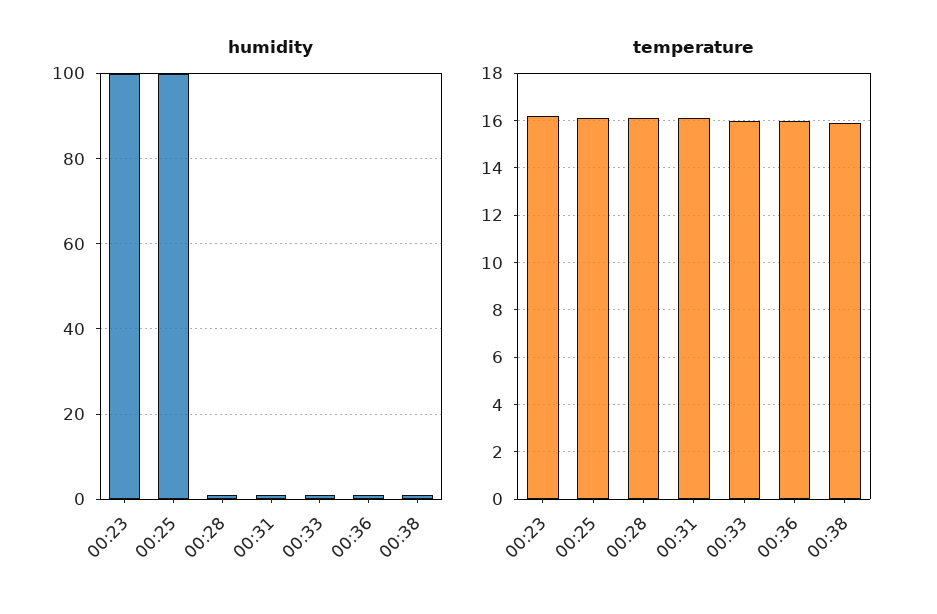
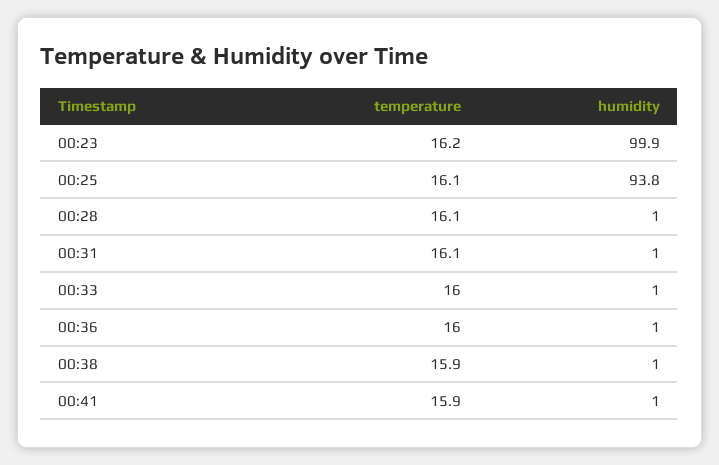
humidity, 00:25: 100 -> 93.8
temperature, 00:41: none -> 15.9
humidity, 00:41: none -> 1

